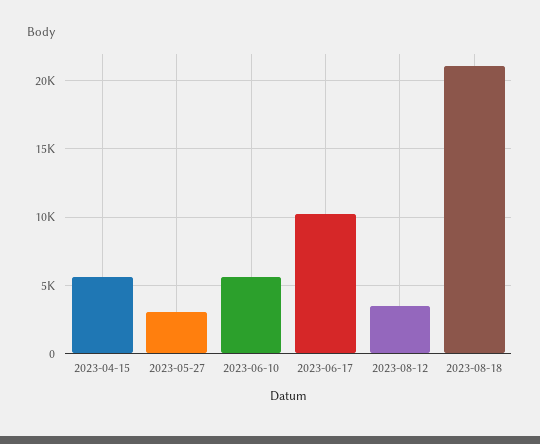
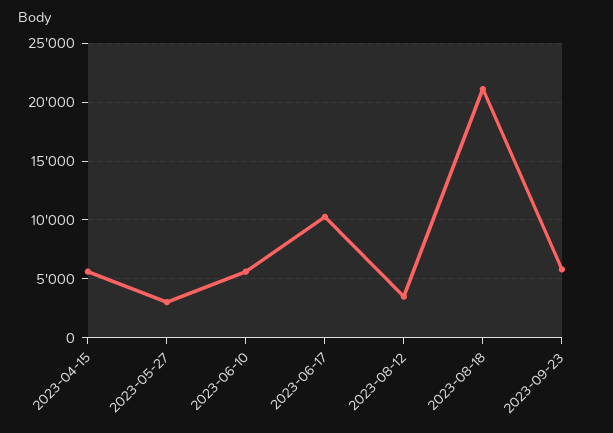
2023-09-23: none -> 6000

